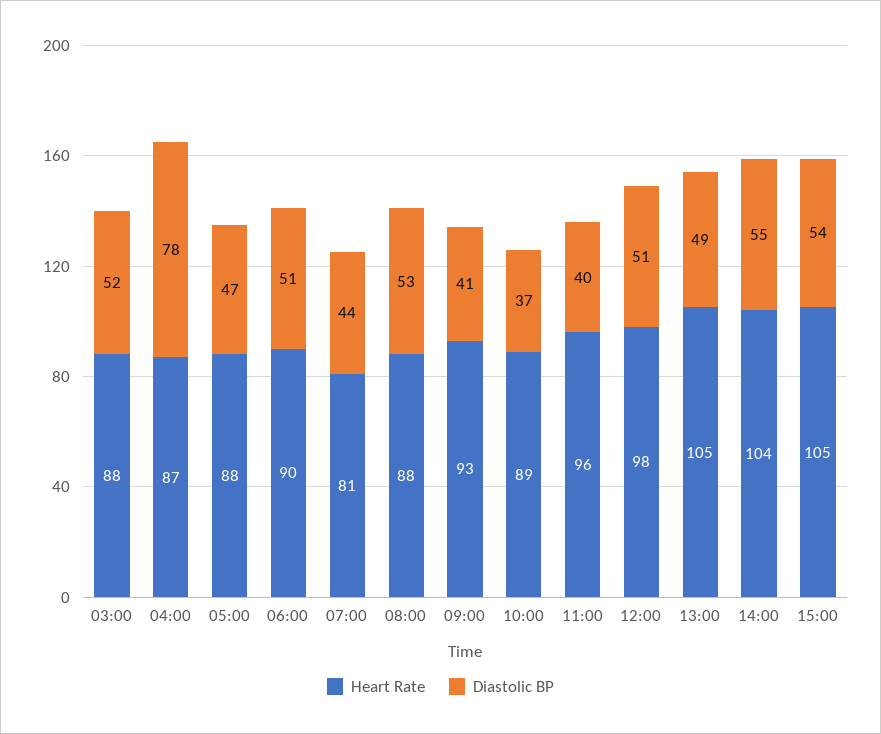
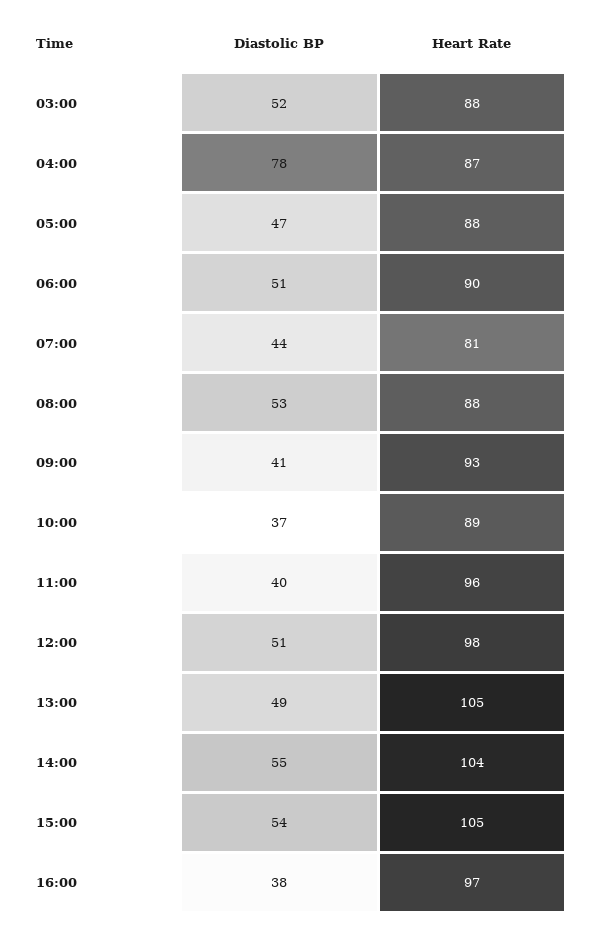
Diastolic BP, 16:00: none -> 38
Heart Rate, 16:00: none -> 97

